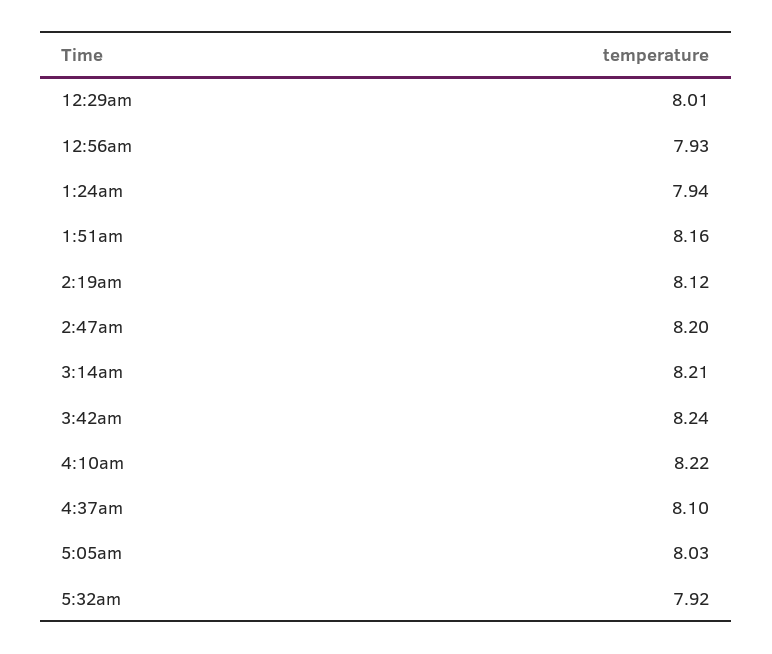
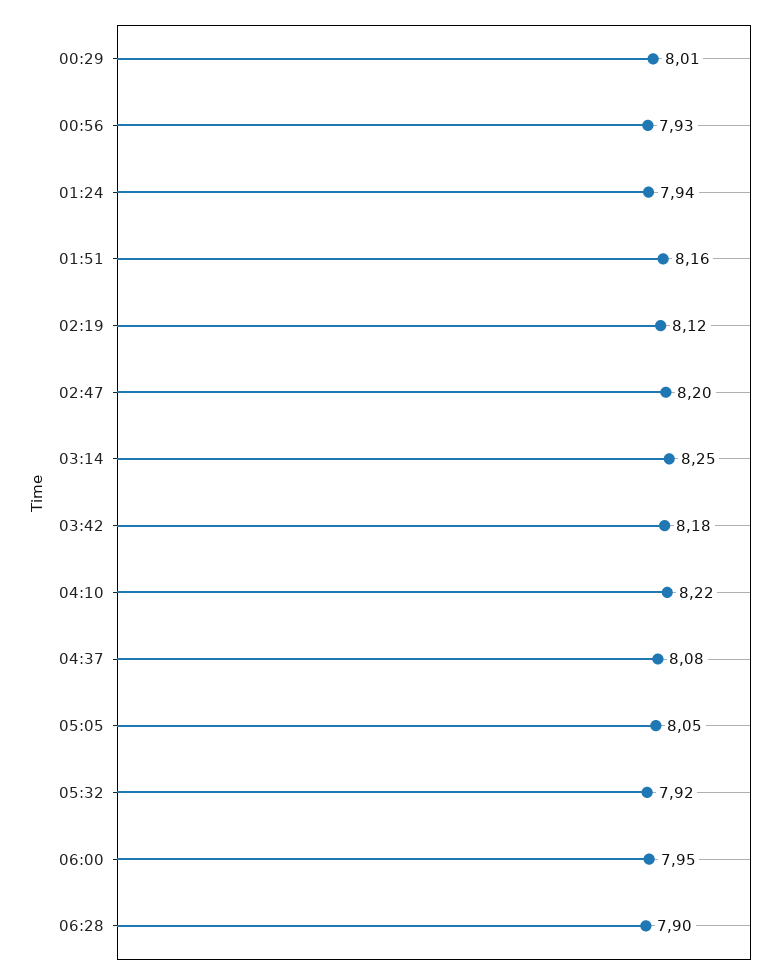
3:14am: 8.21 -> 8.25
3:42am: 8.24 -> 8.18
4:37am: 8.1 -> 8.08
5:05am: 8.03 -> 8.05
06:00: none -> 7.95
06:28: none -> 7.9

